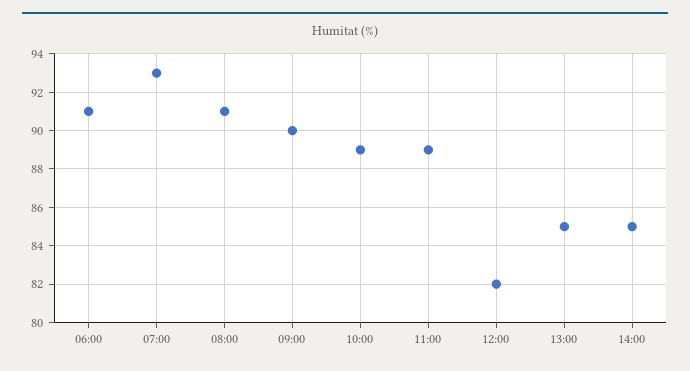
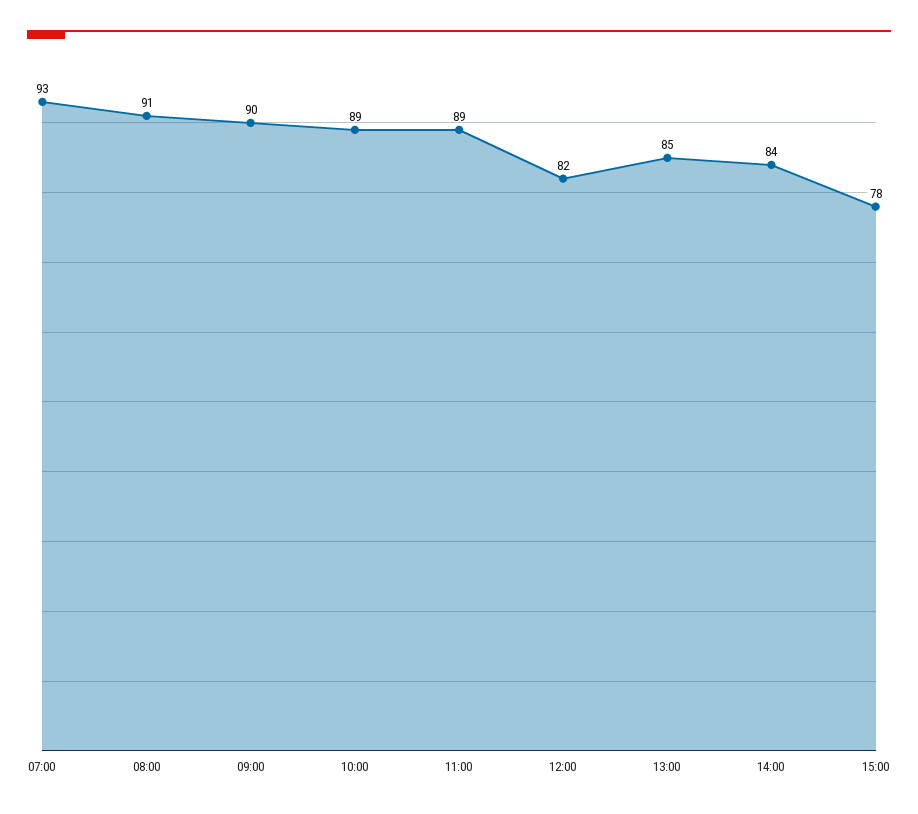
06:00: 91 -> none
14:00: 85 -> 84
15:00: none -> 78

